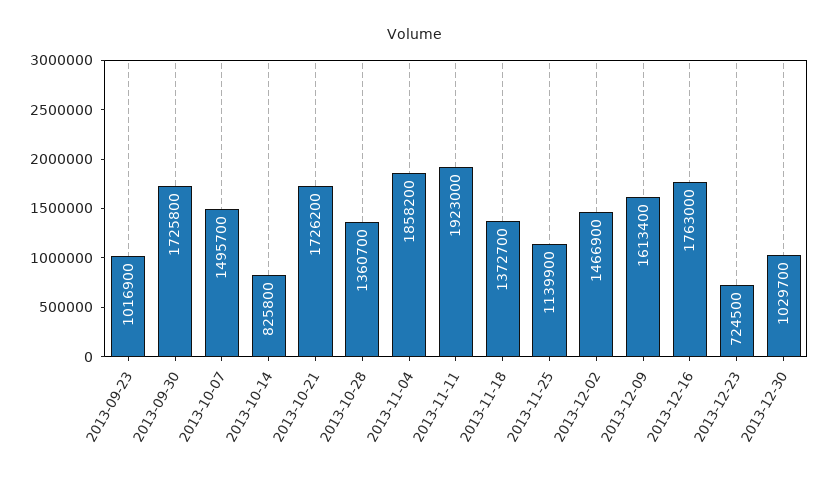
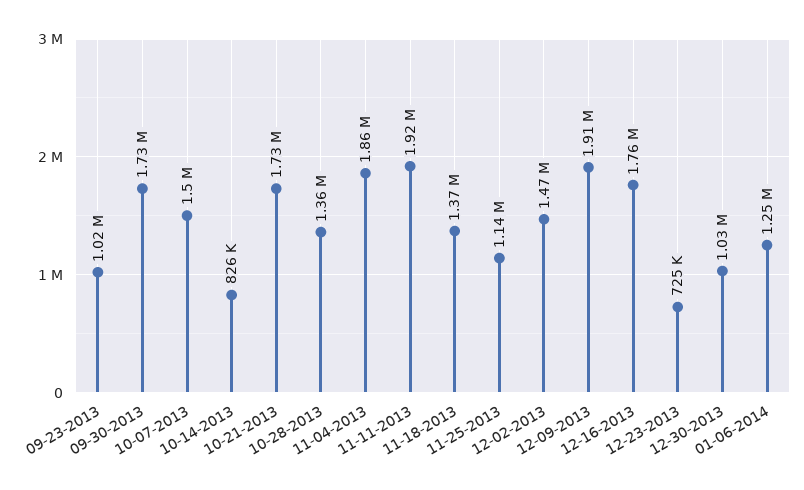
2013-12-09: 1613400 -> 1910000
01-06-2014: none -> 1250000

